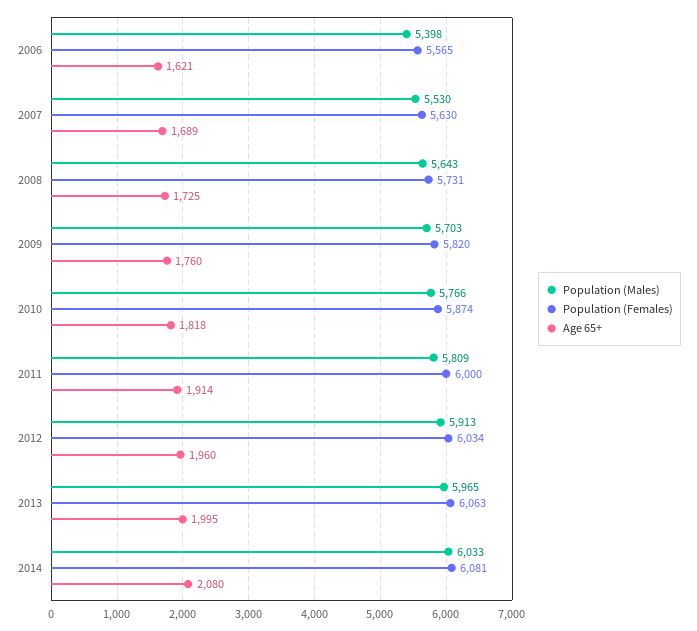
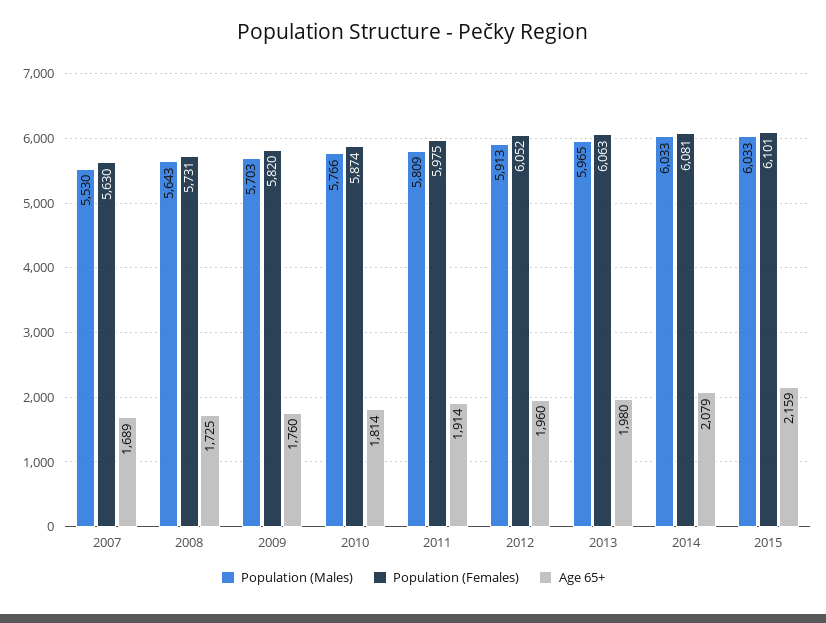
Population (Males), 2006: 5398 -> none
Population (Females), 2006: 5565 -> none
Age 65+, 2006: 1621 -> none
Age 65+, 2010: 1818 -> 1814
Population (Females), 2011: 6000 -> 5975
Population (Females), 2012: 6034 -> 6052
Age 65+, 2013: 1995 -> 1980
Age 65+, 2014: 2080 -> 2079
Population (Males), 2015: none -> 6033
Population (Females), 2015: none -> 6101
Age 65+, 2015: none -> 2159

